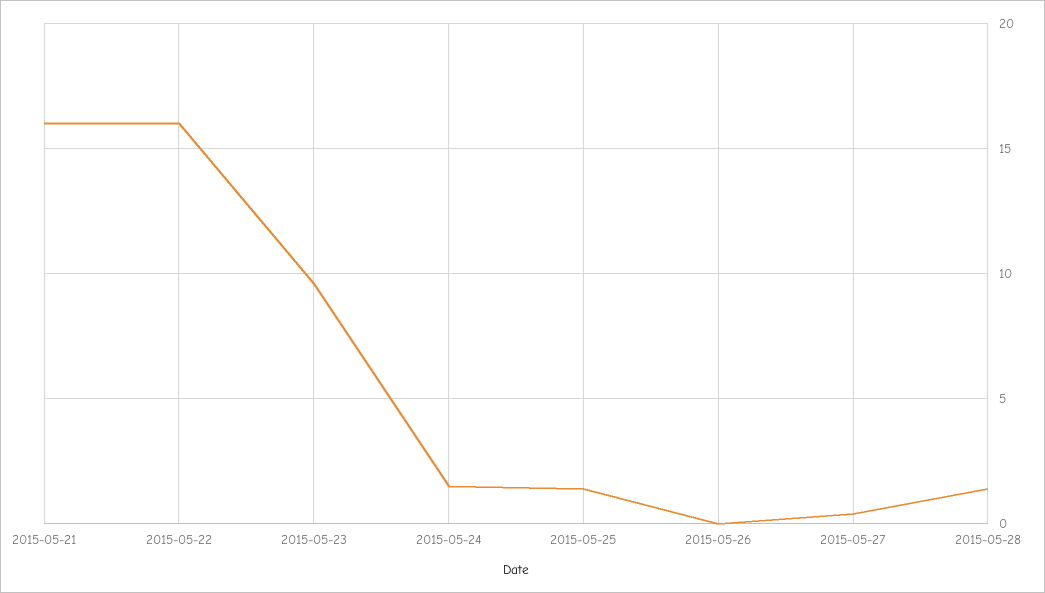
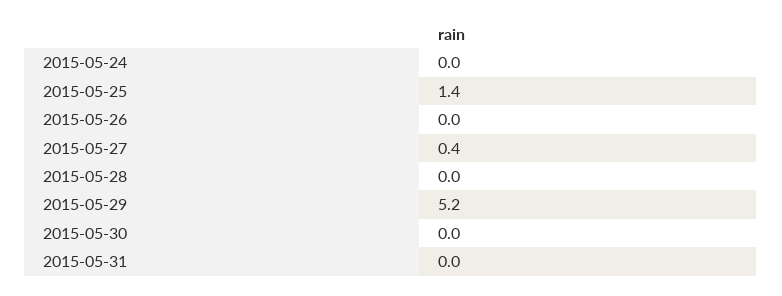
2015-05-21: 16 -> none
2015-05-22: 16 -> none
2015-05-23: 9.5 -> none
2015-05-24: 1.5 -> 0
2015-05-28: 1.5 -> 0
2015-05-29: none -> 5.2
2015-05-30: none -> 0
2015-05-31: none -> 0

